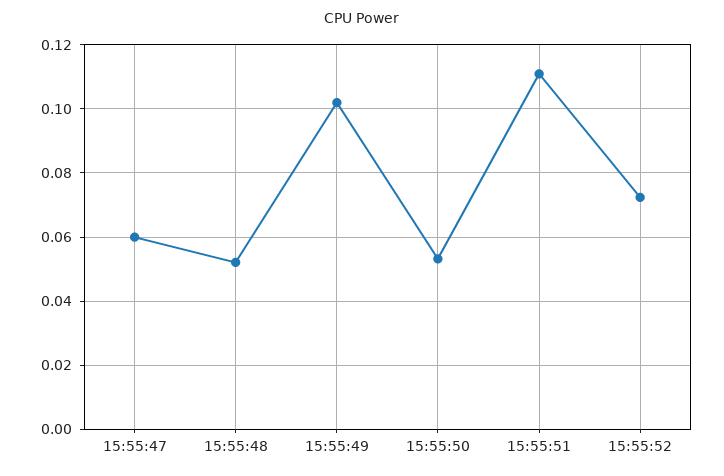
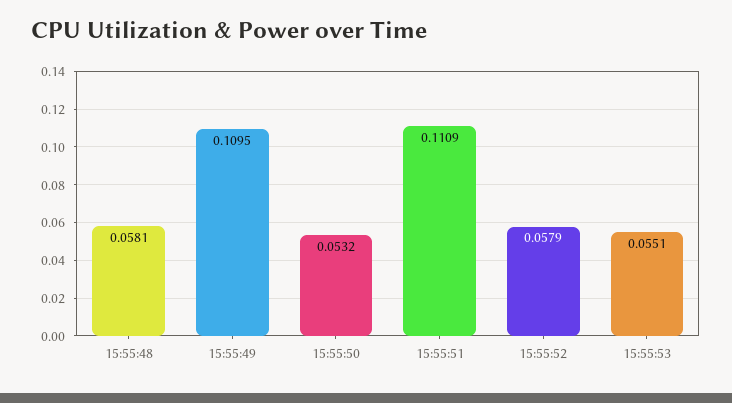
15:55:47: 0.06 -> none
15:55:48: 0.052 -> 0.0581
15:55:49: 0.102 -> 0.1095
15:55:52: 0.072 -> 0.0579
15:55:53: none -> 0.0551

